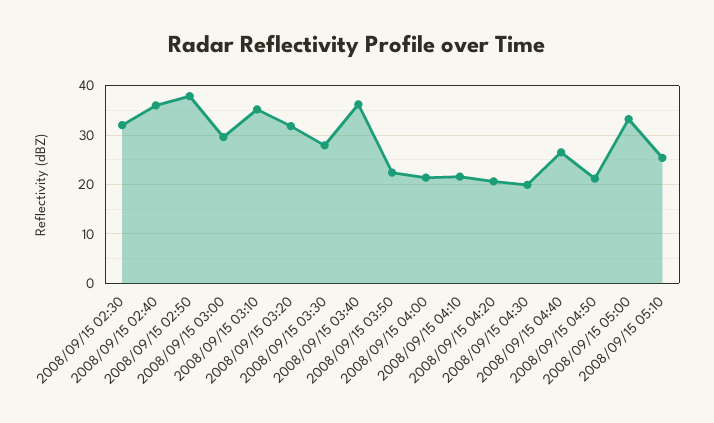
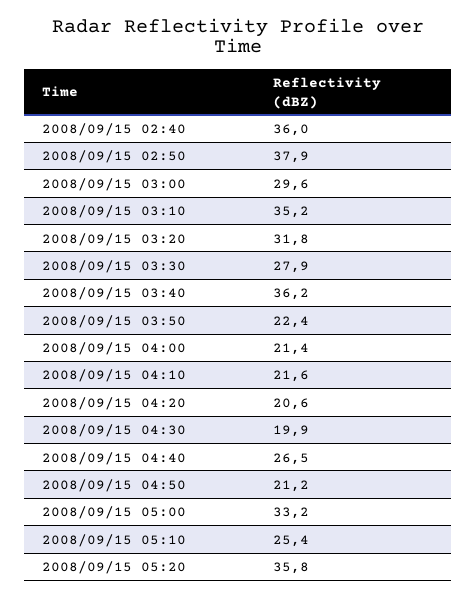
2008/09/15 02:30: 32 -> none
2008/09/15 05:20: none -> 35.8

